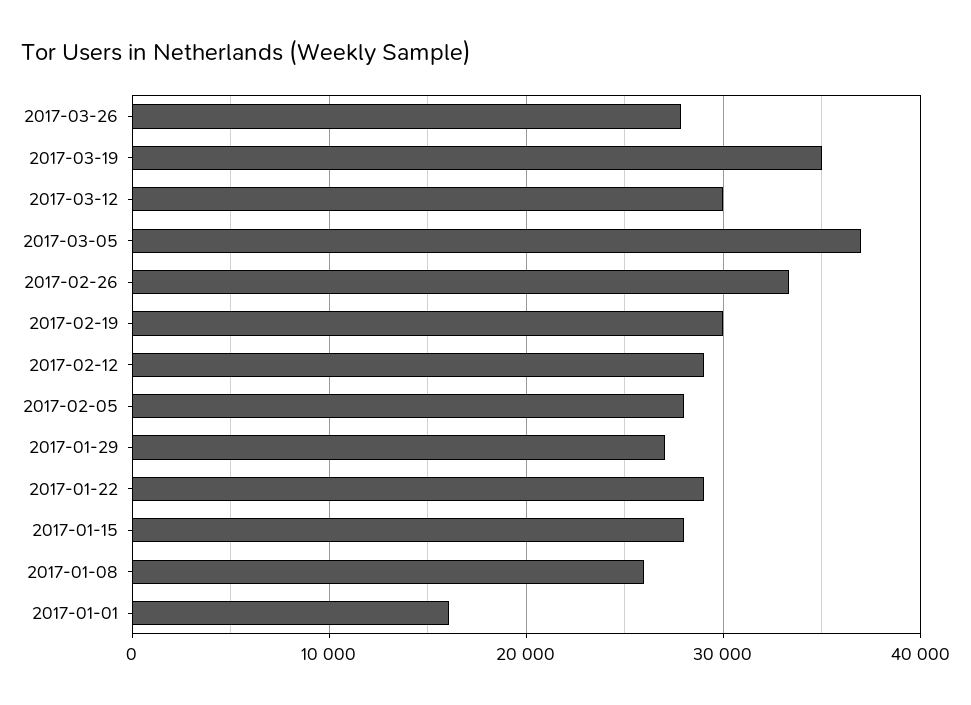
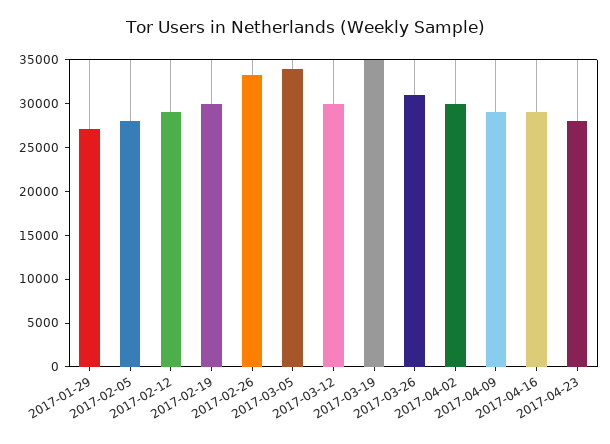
2017-03-26: 28000 -> 31000
2017-03-05: 37000 -> 34000
2017-01-22: 29000 -> none
2017-01-15: 28000 -> none
2017-01-08: 26000 -> none
2017-01-01: 16000 -> none
2017-04-02: none -> 30000
2017-04-09: none -> 29000
2017-04-16: none -> 29000
2017-04-23: none -> 28000

